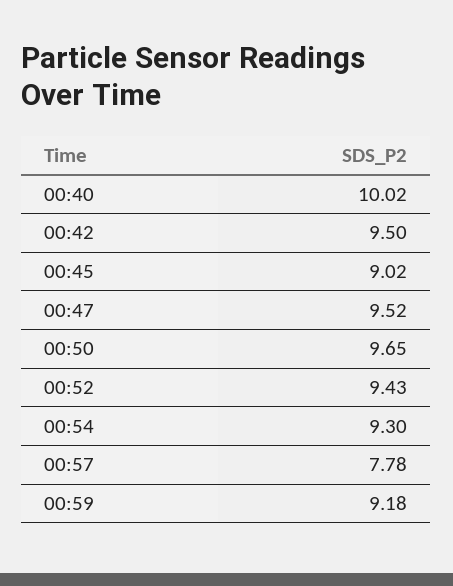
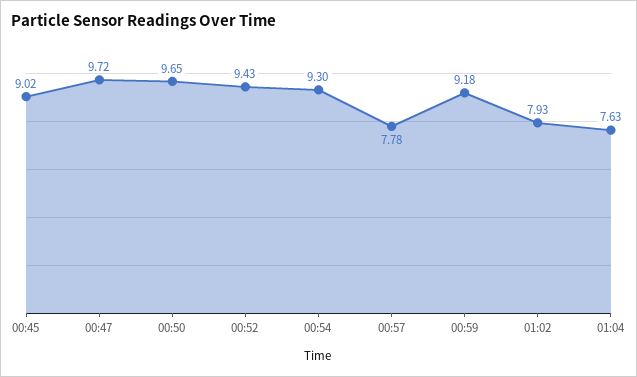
00:40: 10.02 -> none
00:42: 9.5 -> none
00:47: 9.52 -> 9.72
01:02: none -> 7.93
01:04: none -> 7.63

